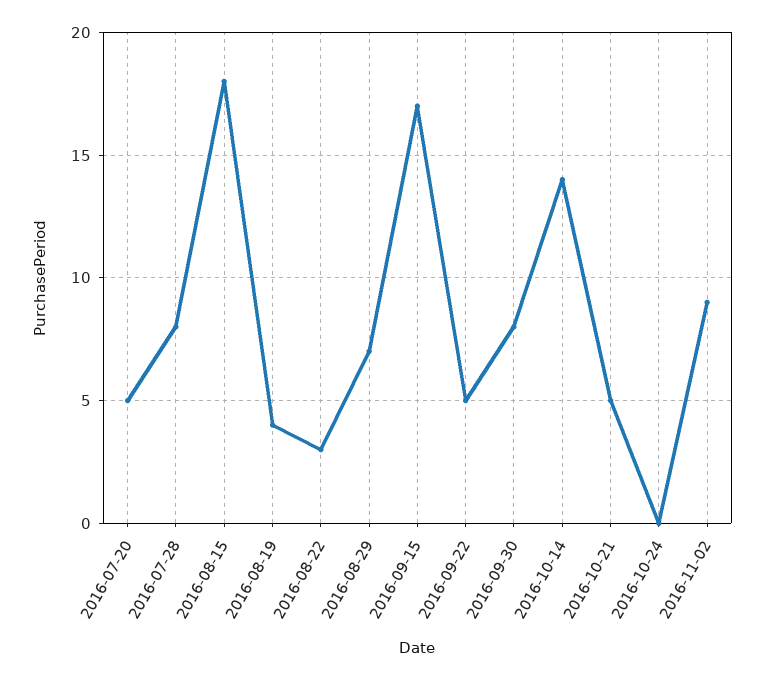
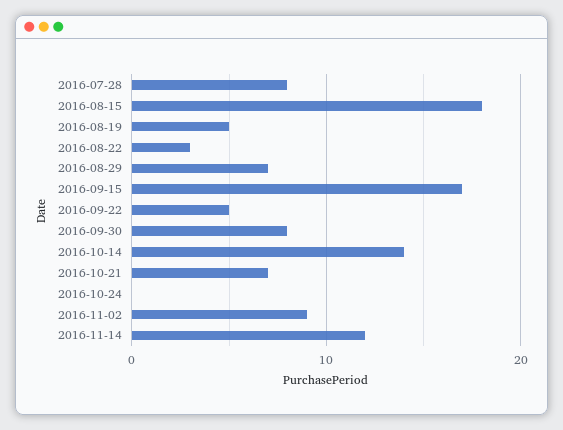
2016-07-20: 5 -> none
2016-08-19: 4 -> 5
2016-10-21: 5 -> 7
2016-11-14: none -> 12

